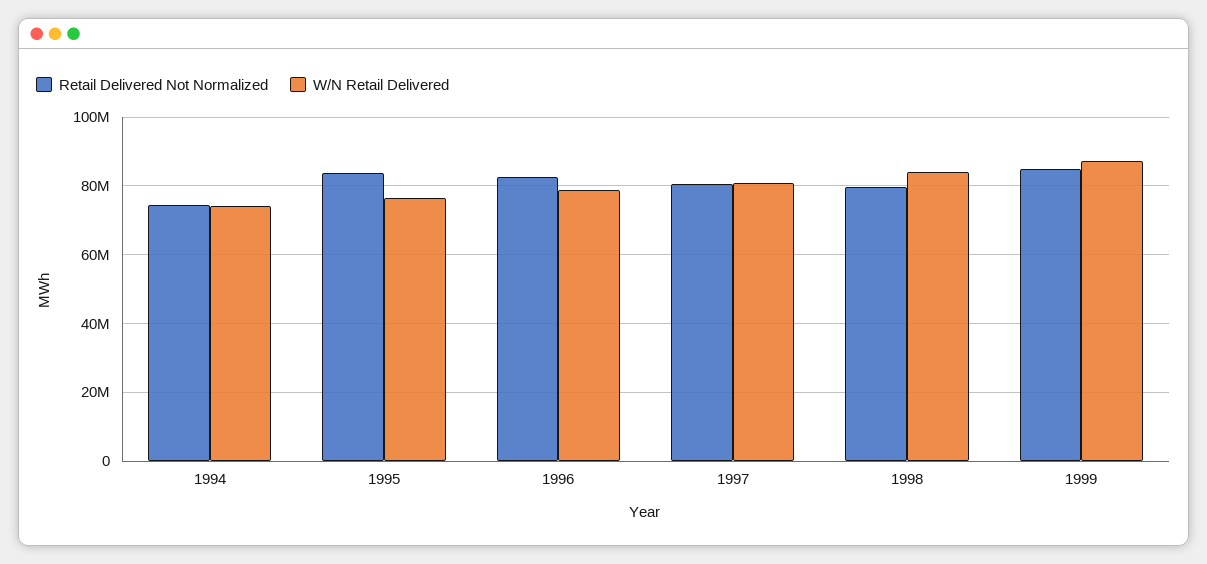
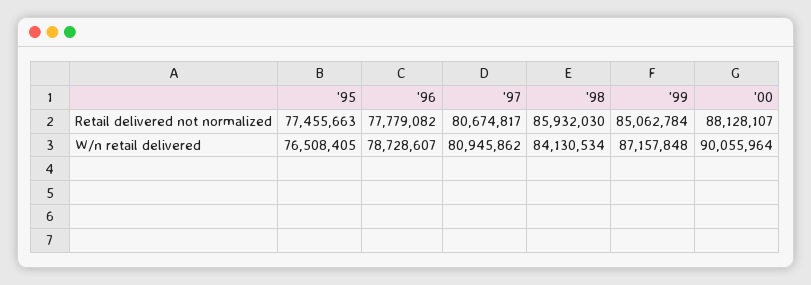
Retail Delivered Not Normalized, 1994: 74000000 -> none
W/N Retail Delivered, 1994: 74000000 -> none
Retail Delivered Not Normalized, 1995: 84000000 -> 77455663
Retail Delivered Not Normalized, 1996: 82000000 -> 77779082
Retail Delivered Not Normalized, 1998: 80000000 -> 85932030
Retail Delivered Not Normalized, '00: none -> 88128107
W/N Retail Delivered, '00: none -> 90055964

